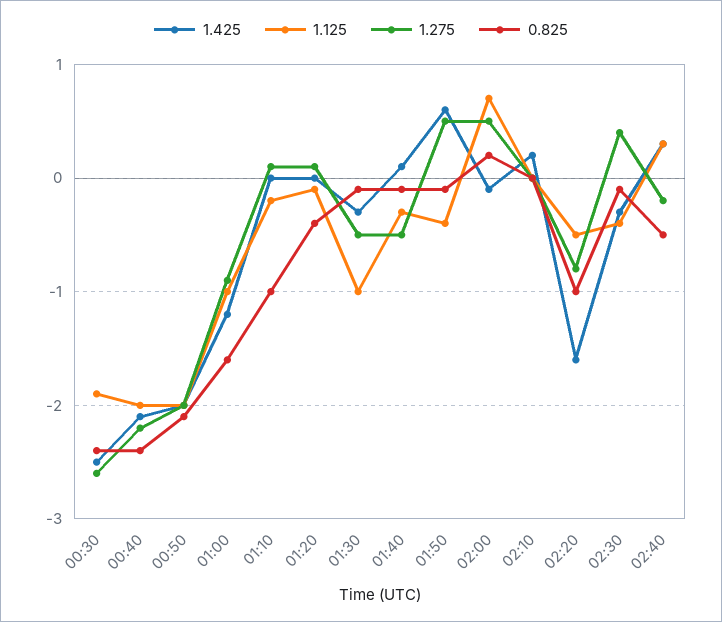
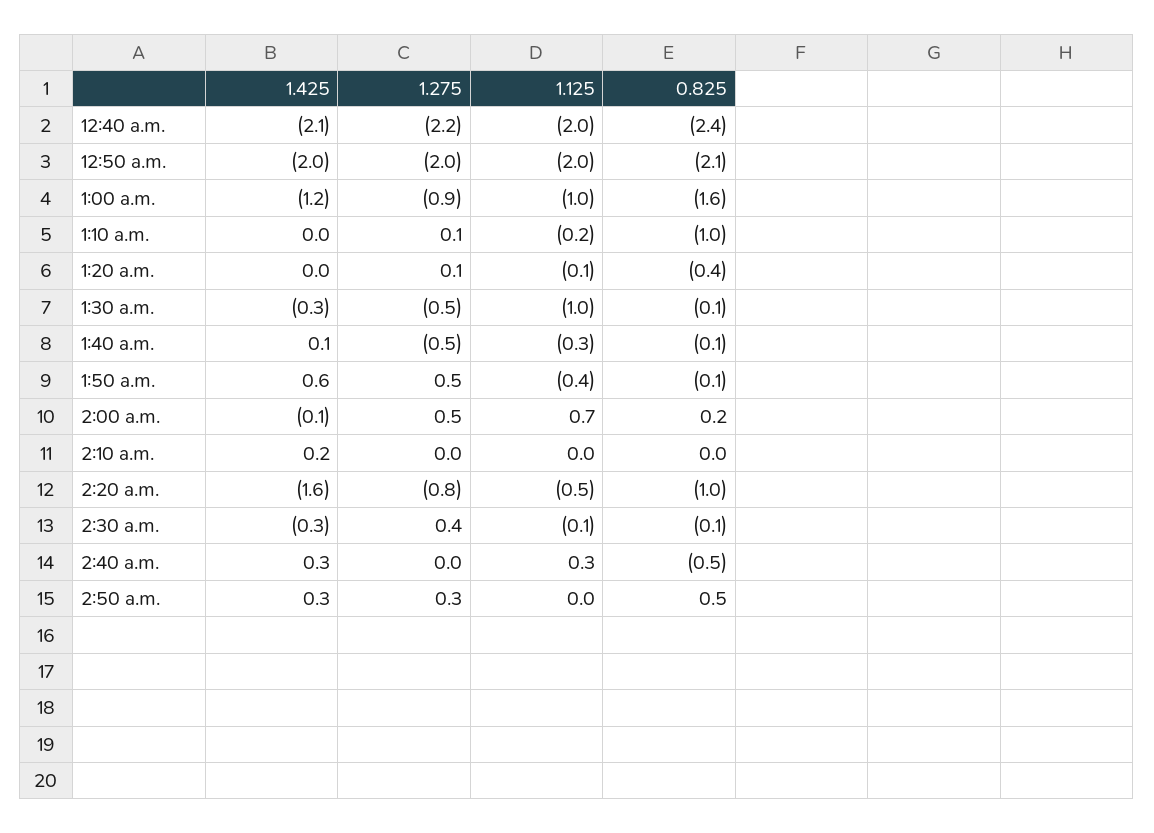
1.425, 00:30: -2.5 -> none
1.125, 00:30: -1.9 -> none
1.275, 00:30: -2.6 -> none
0.825, 00:30: -2.4 -> none
1.125, 02:30: -0.4 -> -0.1
1.275, 02:40: -0.2 -> 0
1.425, 2:50 a.m.: none -> 0.3
1.275, 2:50 a.m.: none -> 0.3
1.125, 2:50 a.m.: none -> 0
0.825, 2:50 a.m.: none -> 0.5

